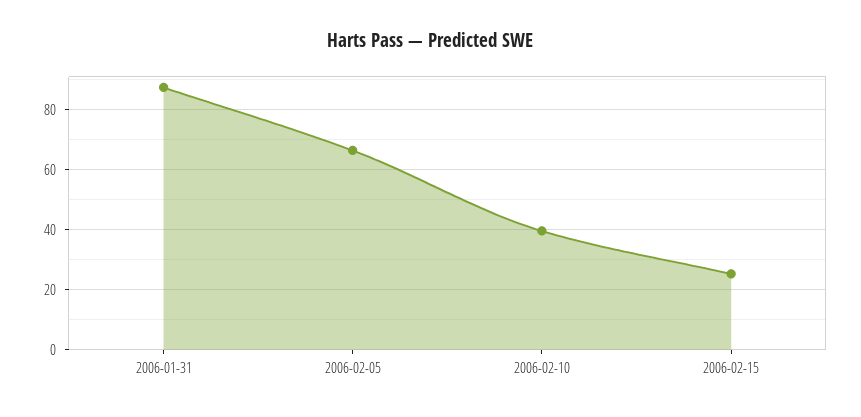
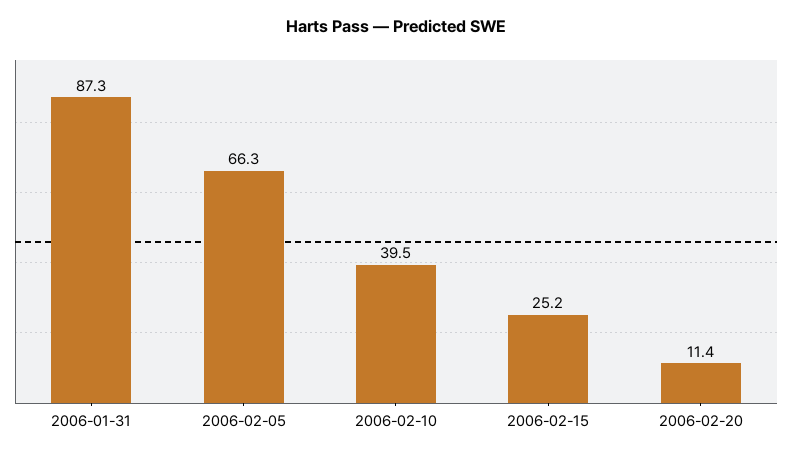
2006-02-20: none -> 11.4

